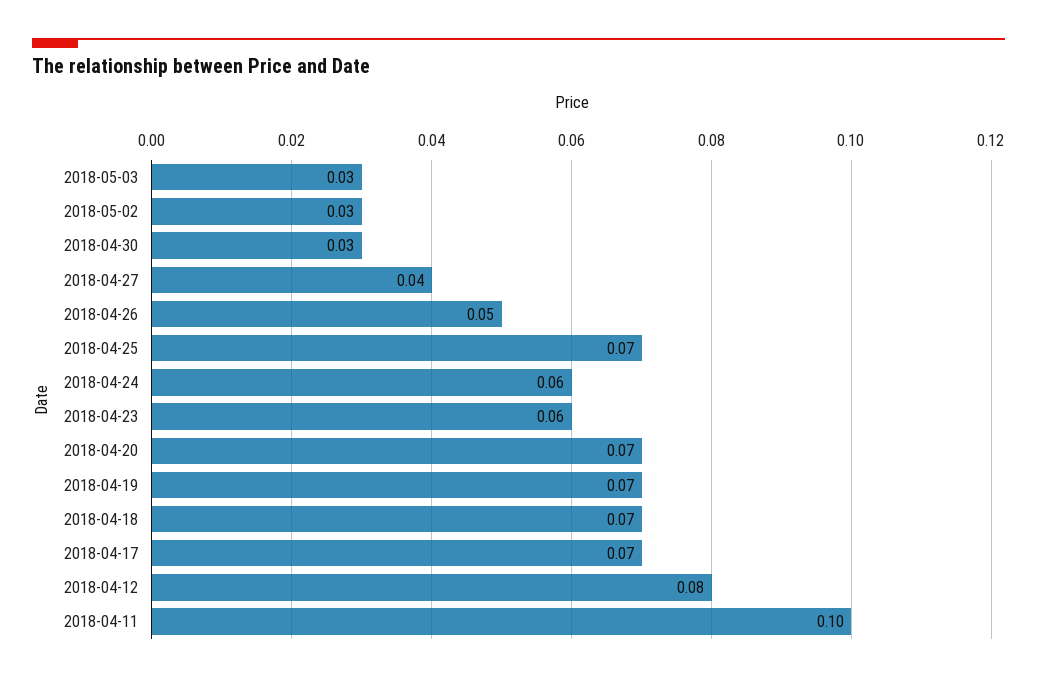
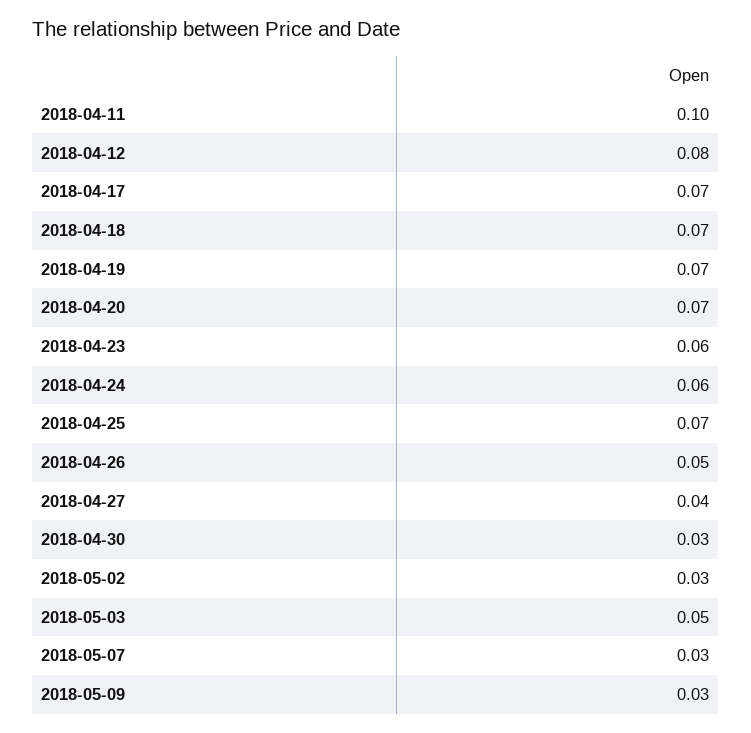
2018-05-03: 0.03 -> 0.05
2018-05-07: none -> 0.03
2018-05-09: none -> 0.03

